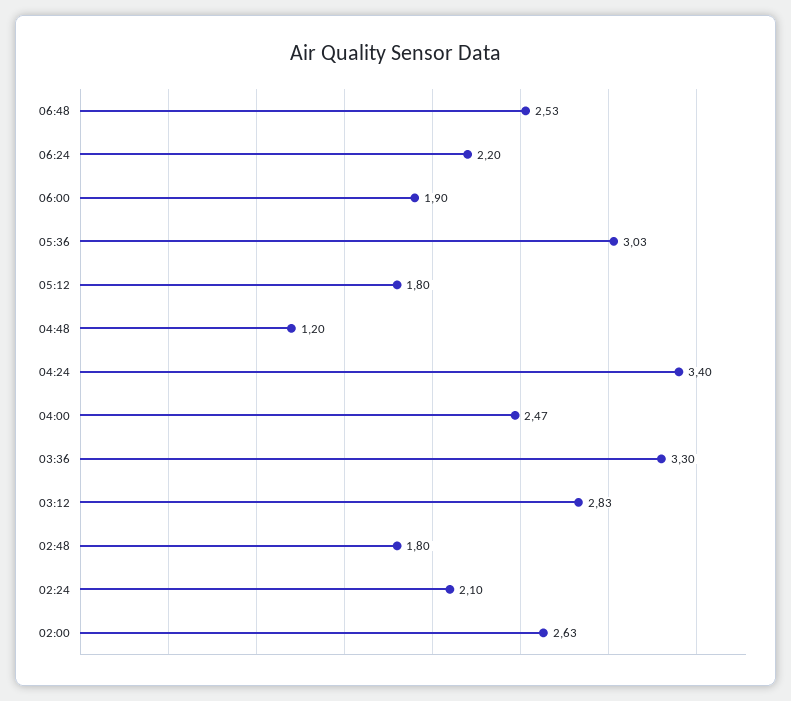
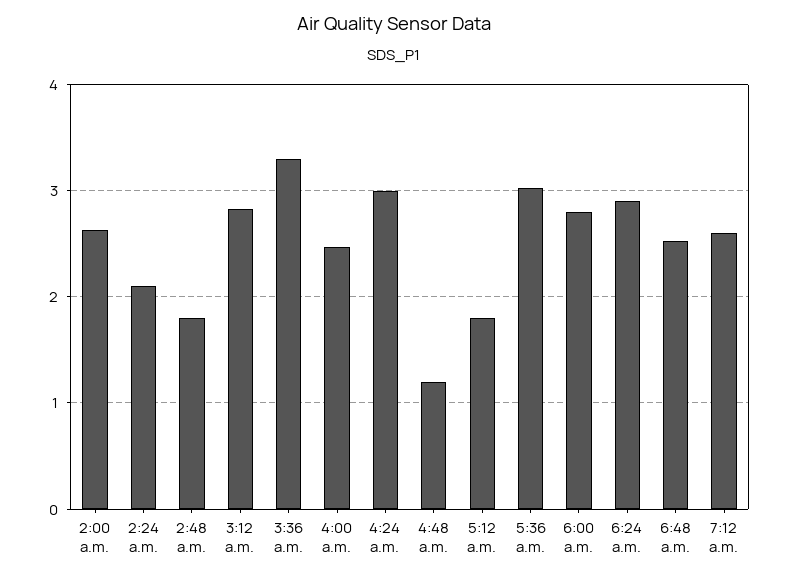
06:24: 2.2 -> 2.9
06:00: 1.9 -> 2.8
04:24: 3.4 -> 3
7:12 a.m.: none -> 2.6

